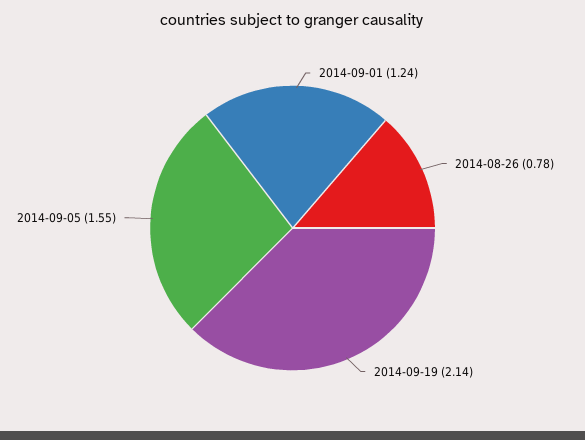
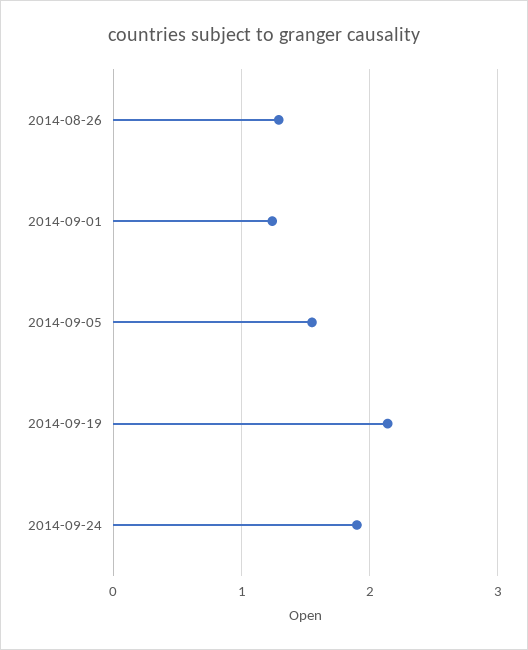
2014-08-26: 0.78 -> 1.3
2014-09-24: none -> 1.9

